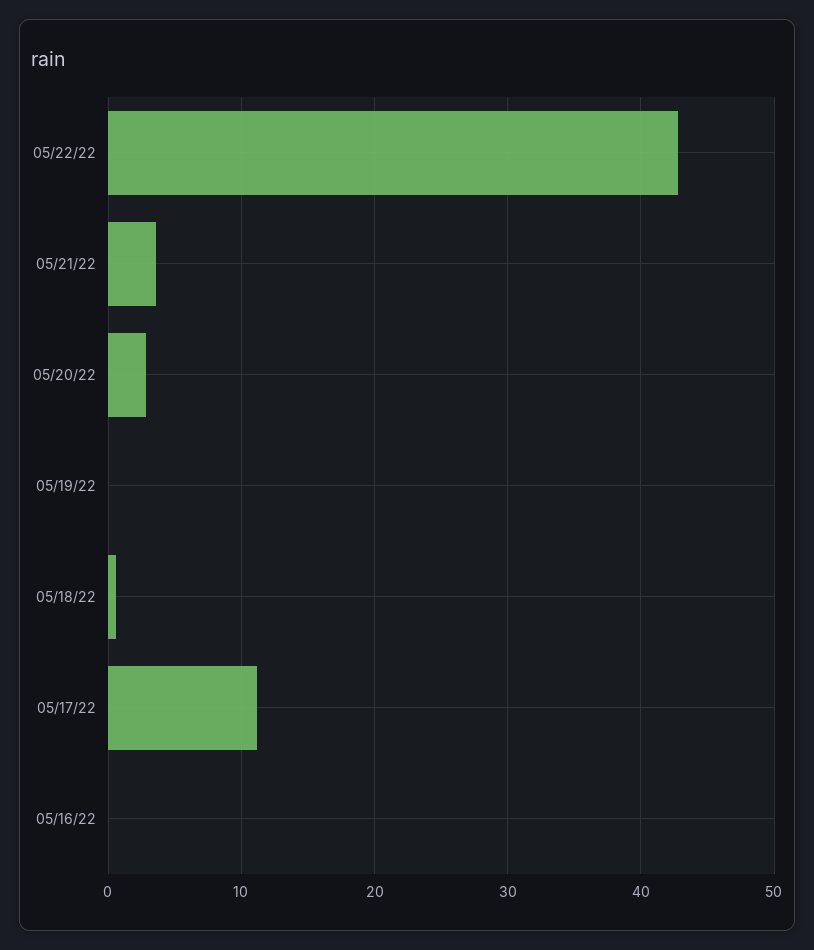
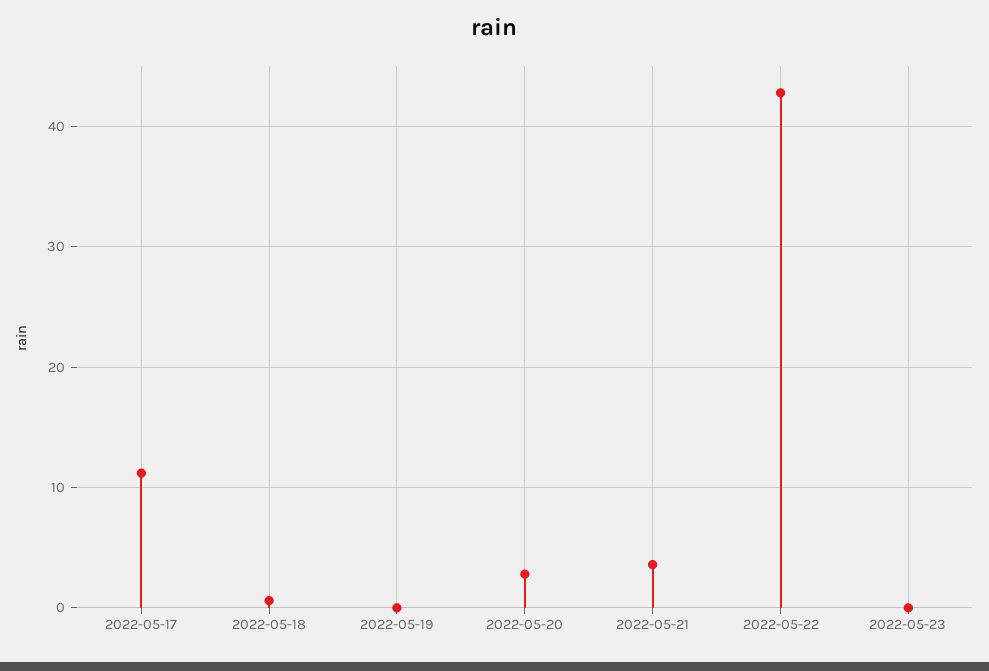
05/16/22: 0 -> none
2022-05-23: none -> 0

